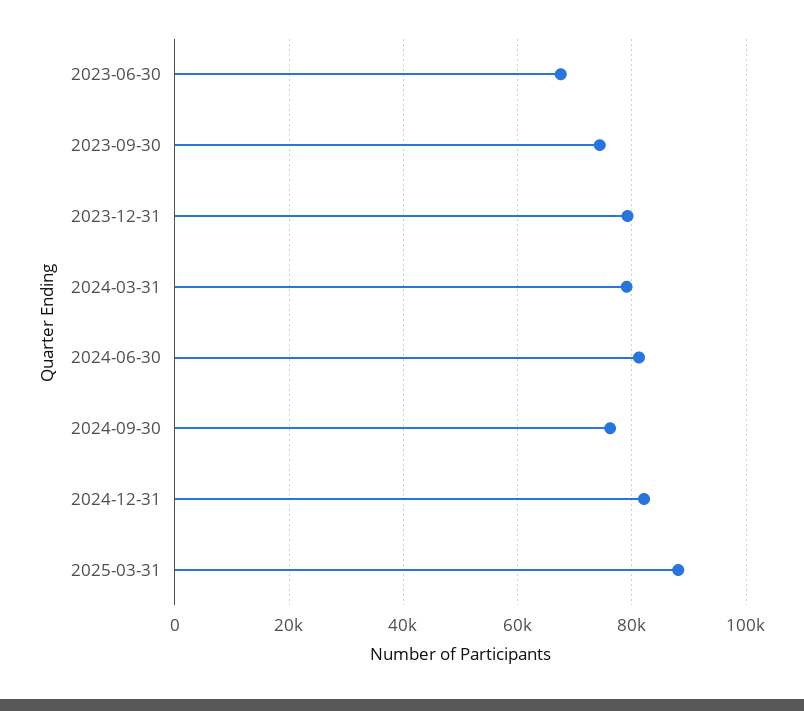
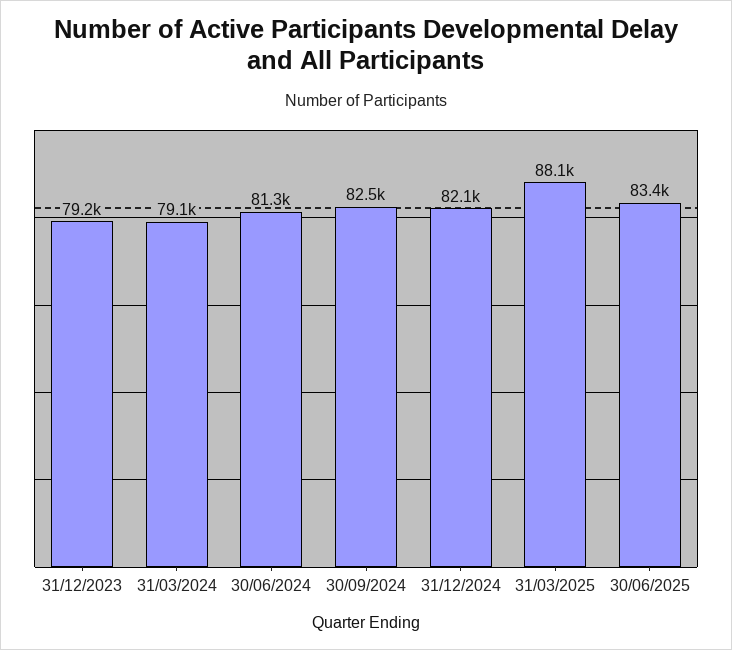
2023-06-30: 68000 -> none
2023-09-30: 74000 -> none
2024-09-30: 76000 -> 82500
30/06/2025: none -> 83400

